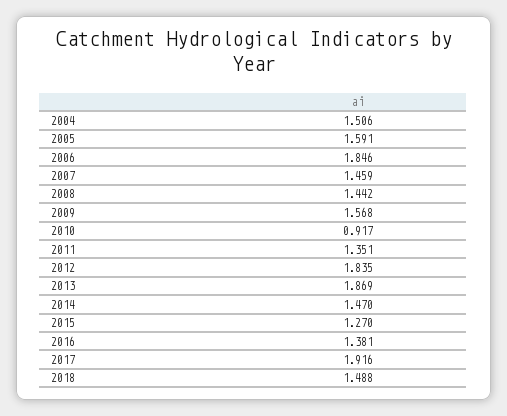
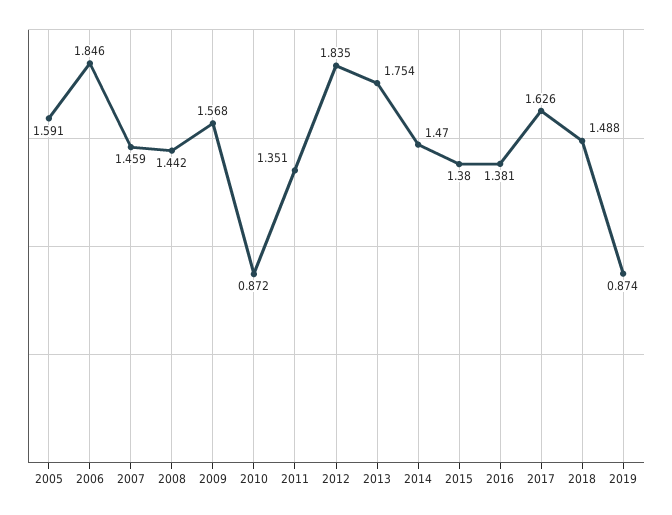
2004: 1.506 -> none
2010: 0.917 -> 0.872
2013: 1.869 -> 1.754
2015: 1.27 -> 1.38
2017: 1.916 -> 1.626
2019: none -> 0.874

